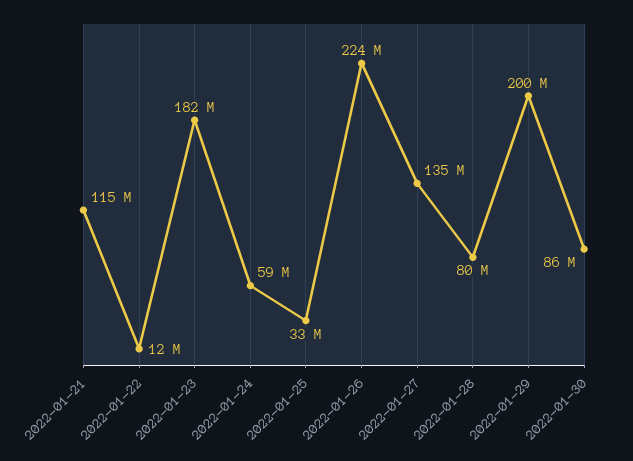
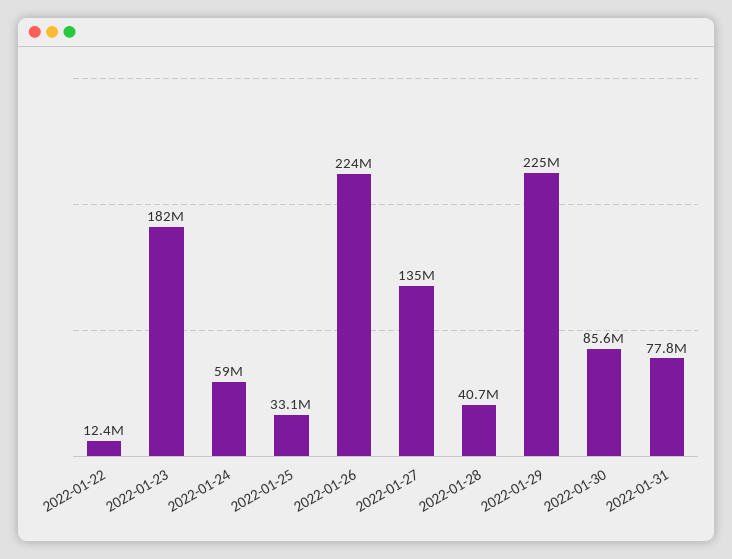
2022-01-21: 115000000 -> none
2022-01-28: 80000000 -> 40700000
2022-01-29: 200000000 -> 225000000
2022-01-31: none -> 77800000

